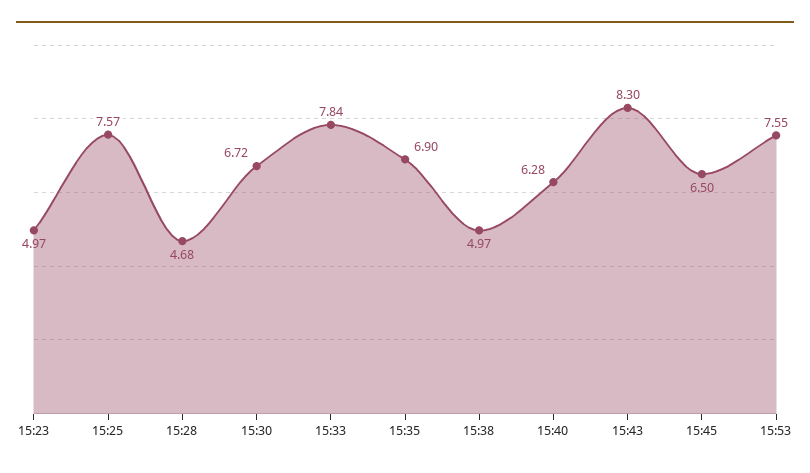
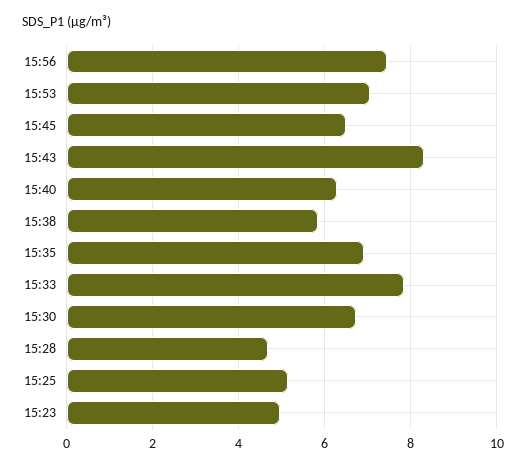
15:25: 7.57 -> 5.2
15:38: 4.97 -> 5.8
15:53: 7.55 -> 7
15:56: none -> 7.4

